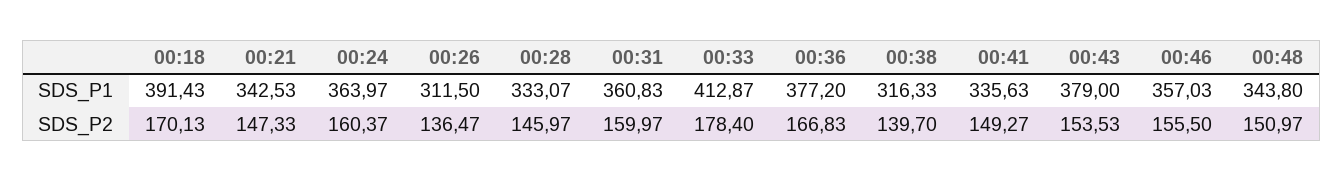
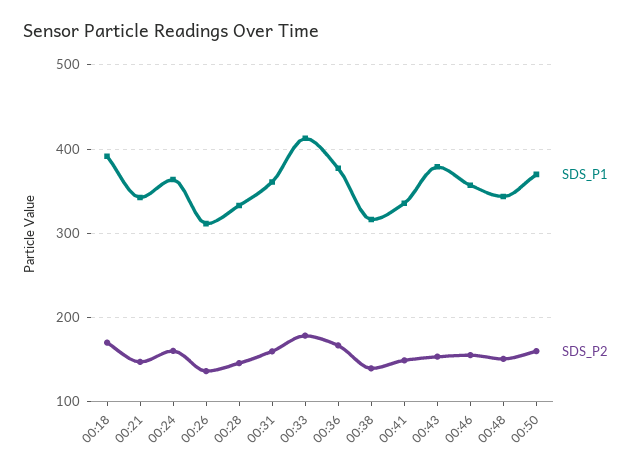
SDS_P1, 00:50: none -> 370
SDS_P2, 00:50: none -> 160

